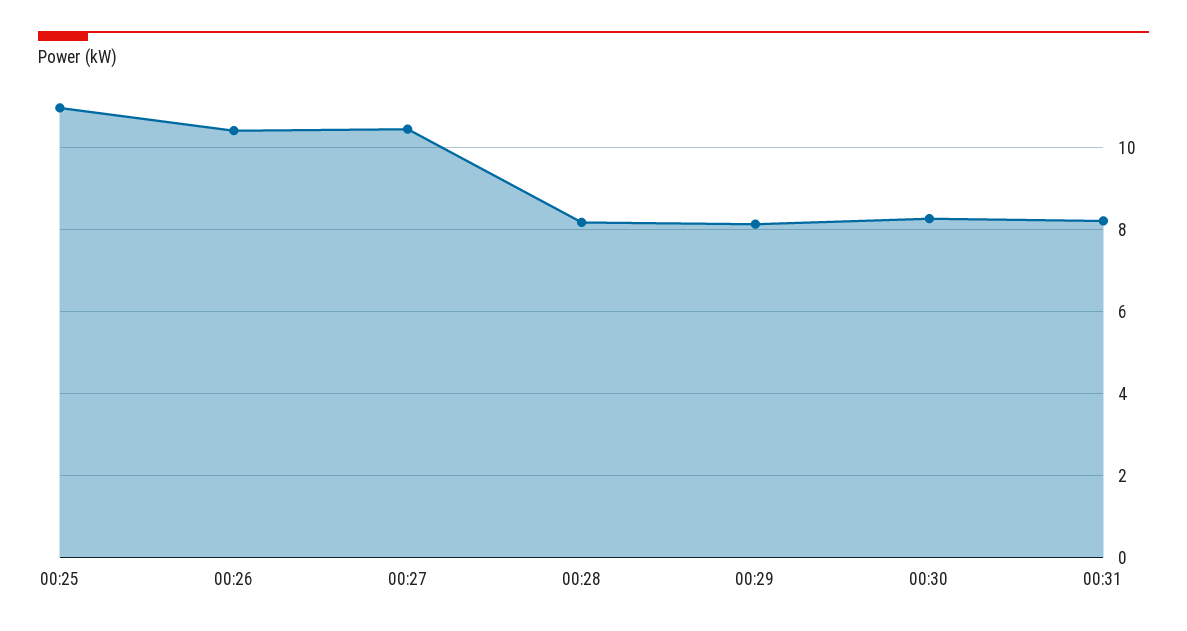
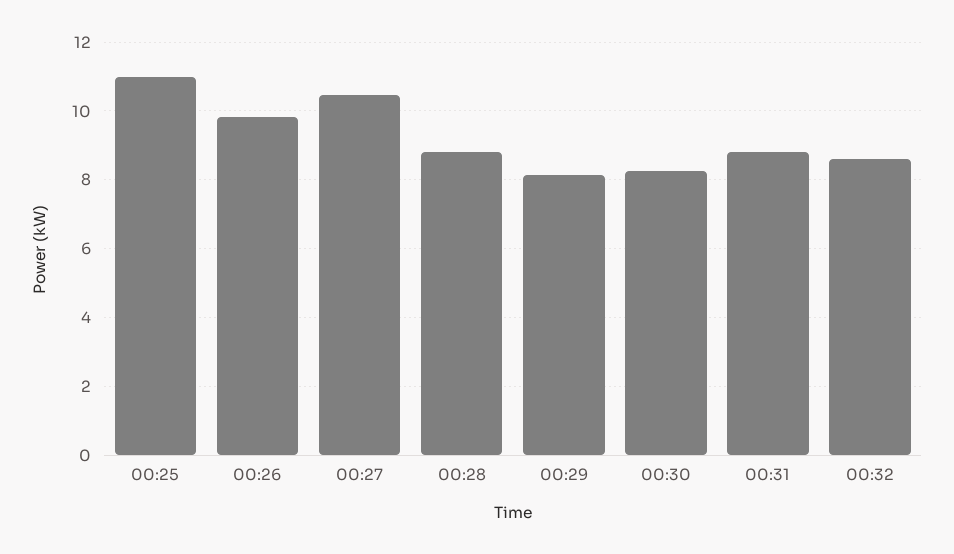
00:26: 10.4 -> 9.8
00:28: 8.2 -> 8.8
00:31: 8.2 -> 8.8
00:32: none -> 8.6

